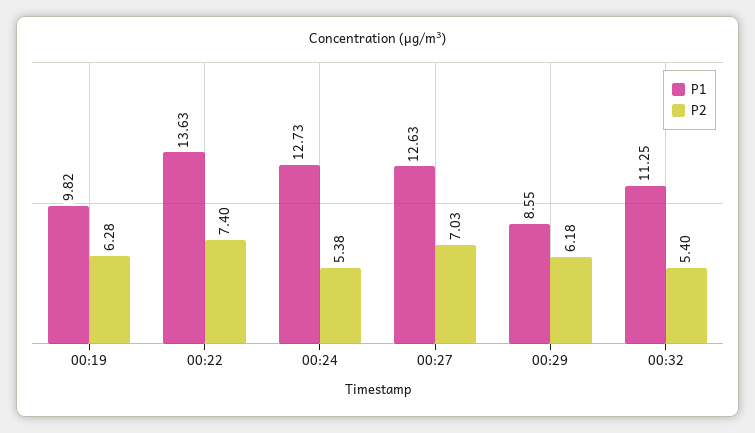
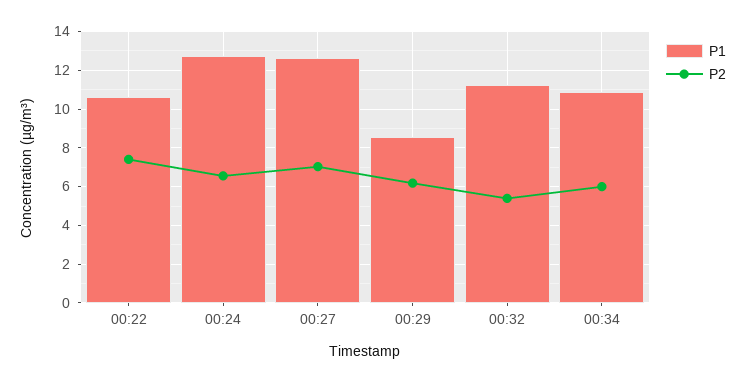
P1, 00:19: 9.82 -> none
P2, 00:19: 6.28 -> none
P1, 00:22: 13.63 -> 10.5
P2, 00:24: 5.38 -> 6.5
P1, 00:34: none -> 11
P2, 00:34: none -> 6

